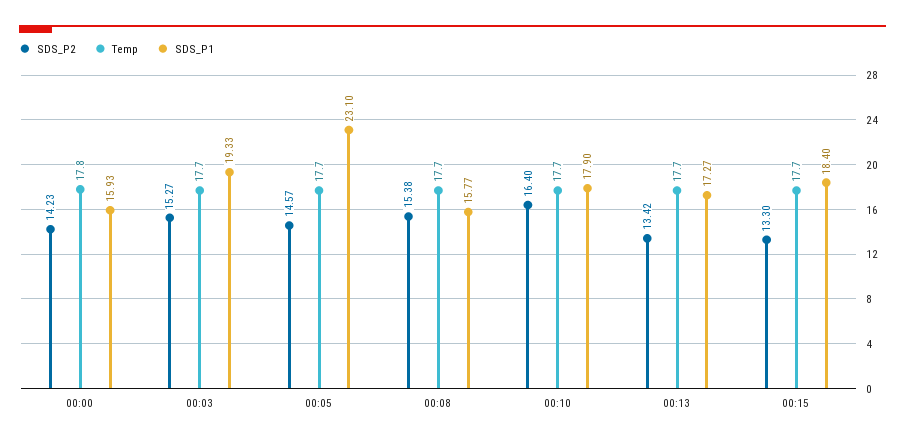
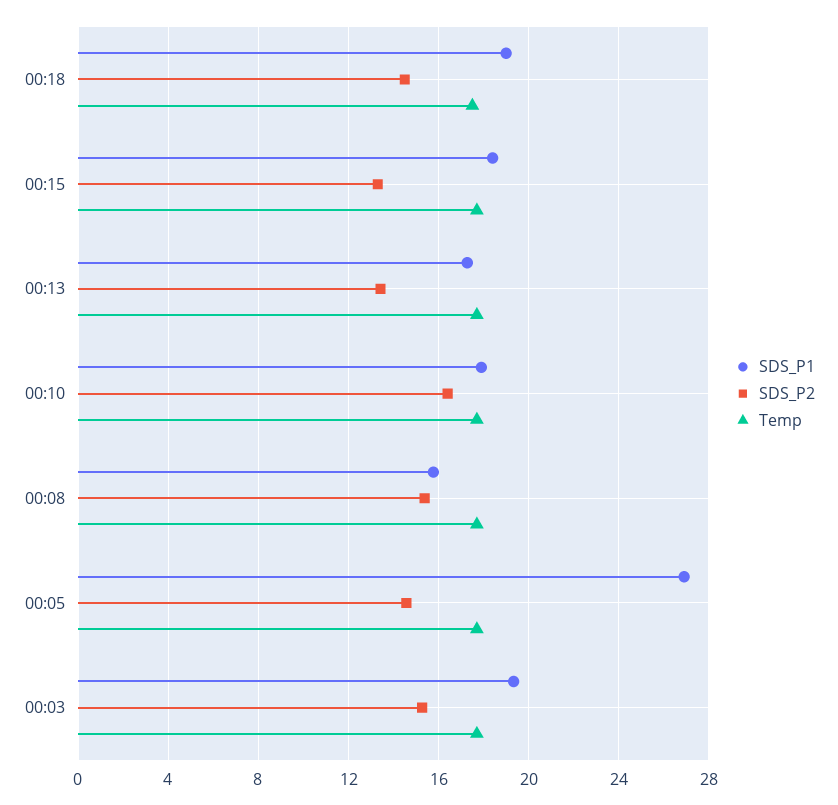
SDS_P2, 00:00: 14.23 -> none
Temp, 00:00: 17.8 -> none
SDS_P1, 00:00: 15.93 -> none
SDS_P1, 00:05: 23.1 -> 27
SDS_P1, 00:18: none -> 19
SDS_P2, 00:18: none -> 14.5
Temp, 00:18: none -> 17.5

